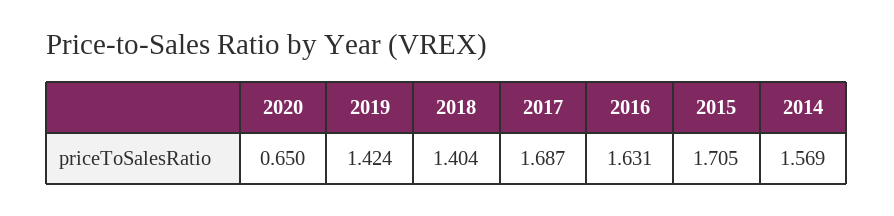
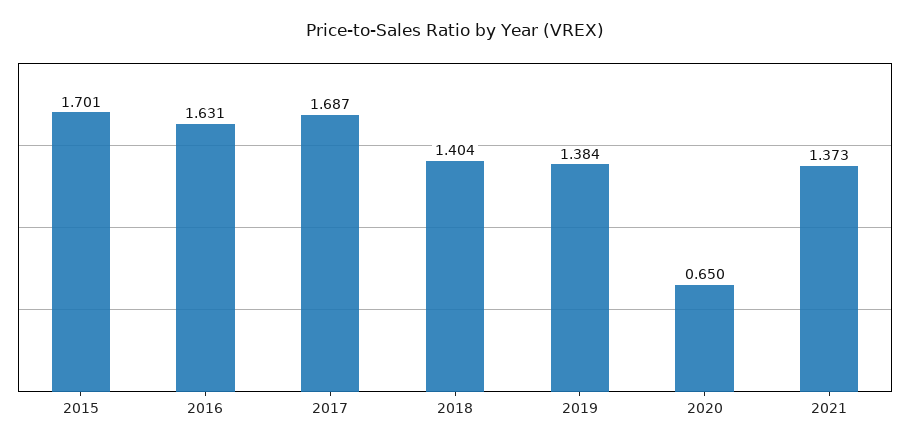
2019: 1.424 -> 1.384
2015: 1.705 -> 1.701
2014: 1.569 -> none
2021: none -> 1.373

